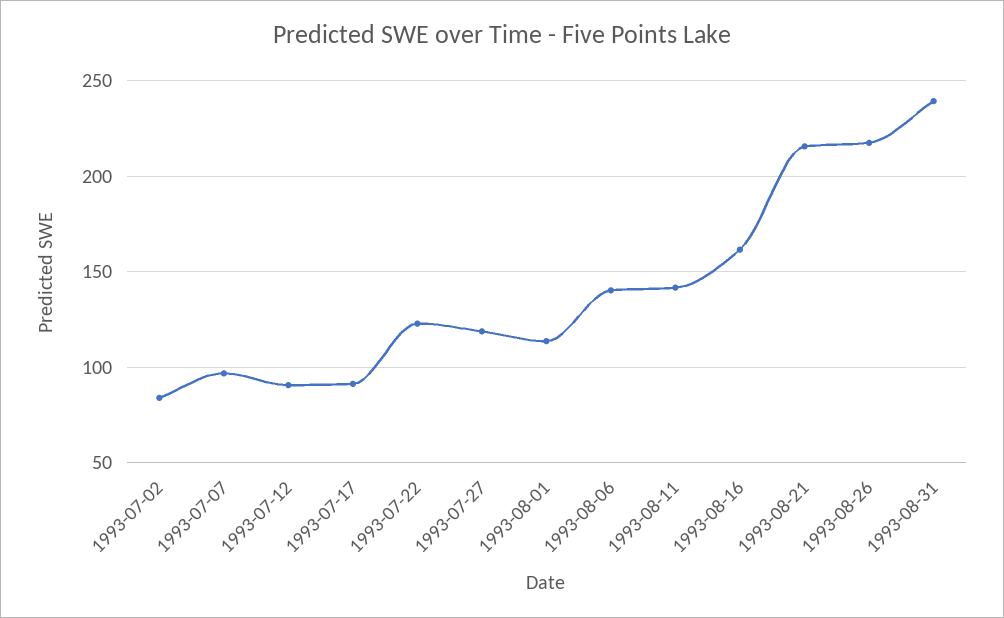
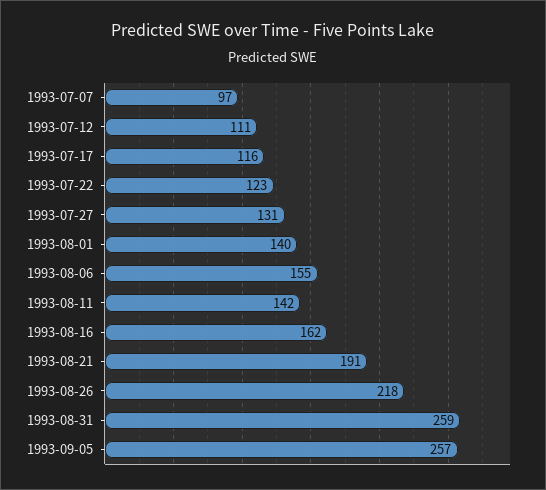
1993-07-02: 85 -> none
1993-07-12: 90 -> 111
1993-07-17: 90 -> 116
1993-07-27: 120 -> 131
1993-08-01: 115 -> 140
1993-08-06: 140 -> 155
1993-08-21: 215 -> 191
1993-08-31: 240 -> 259
1993-09-05: none -> 257

